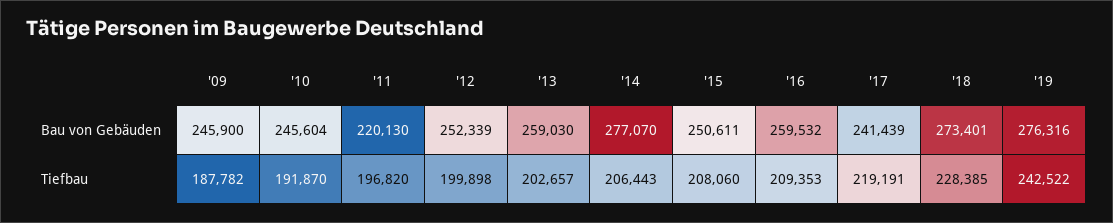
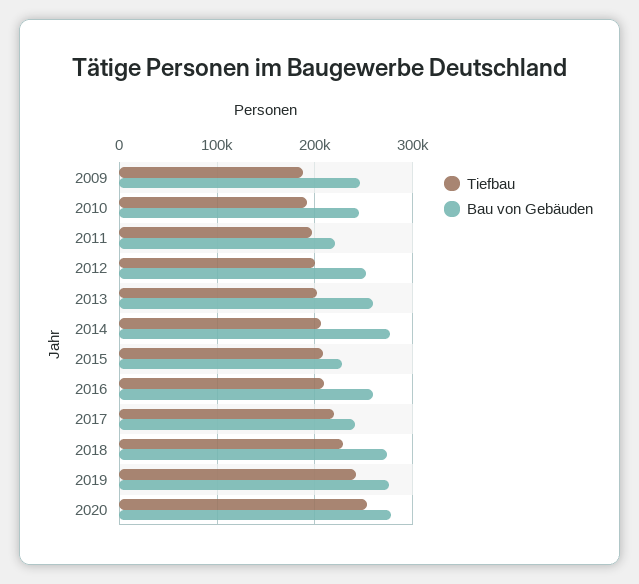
Bau von Gebäuden, '15: 250611 -> 230000
Tiefbau, 2020: none -> 250000
Bau von Gebäuden, 2020: none -> 280000

